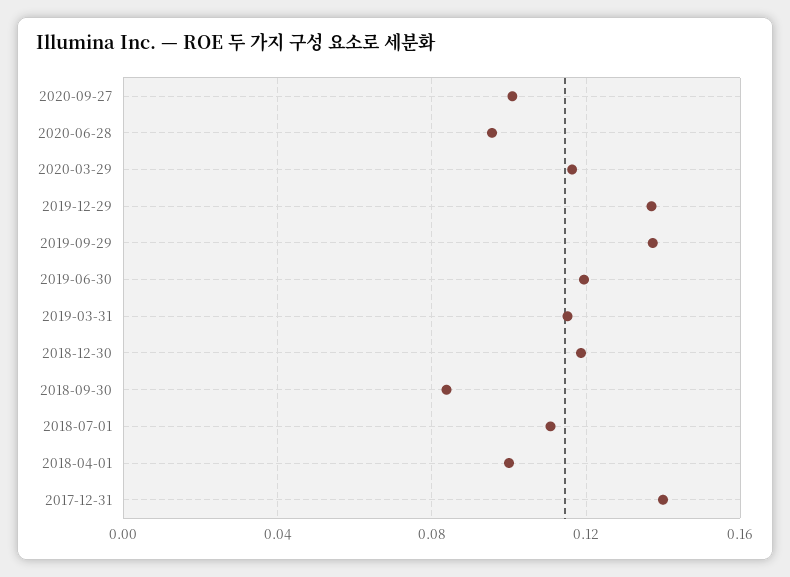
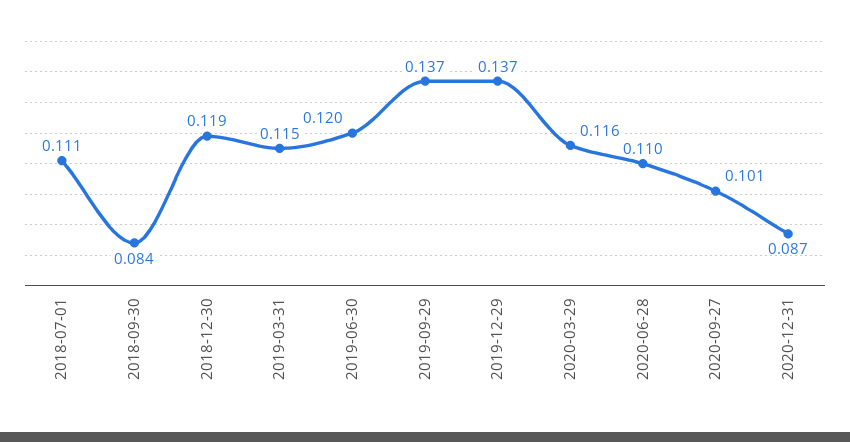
2020-06-28: 0.095 -> 0.11
2018-04-01: 0.1 -> none
2017-12-31: 0.14 -> none
2020-12-31: none -> 0.087

